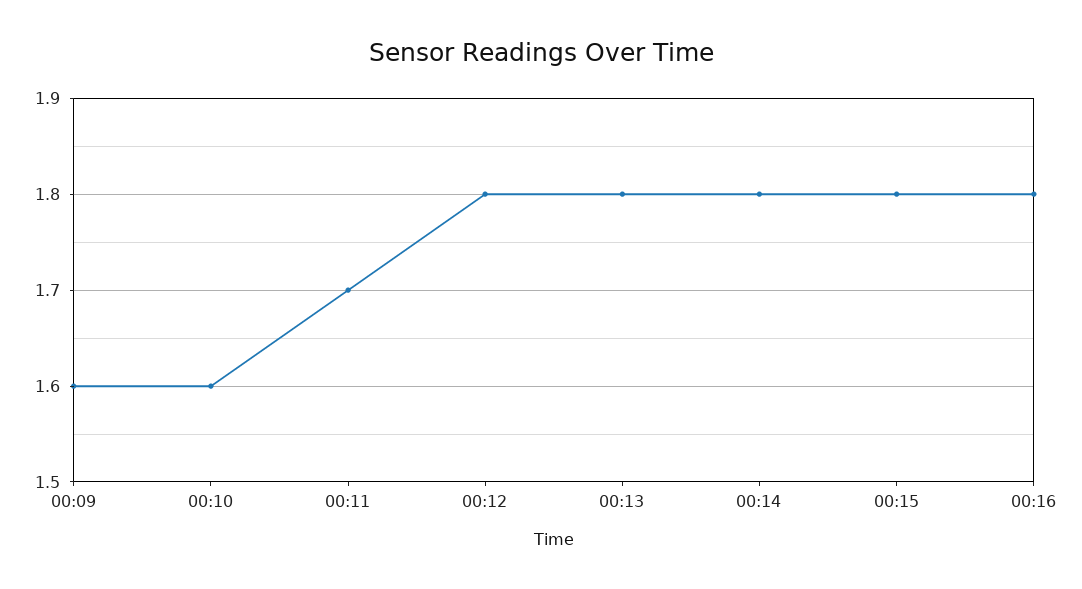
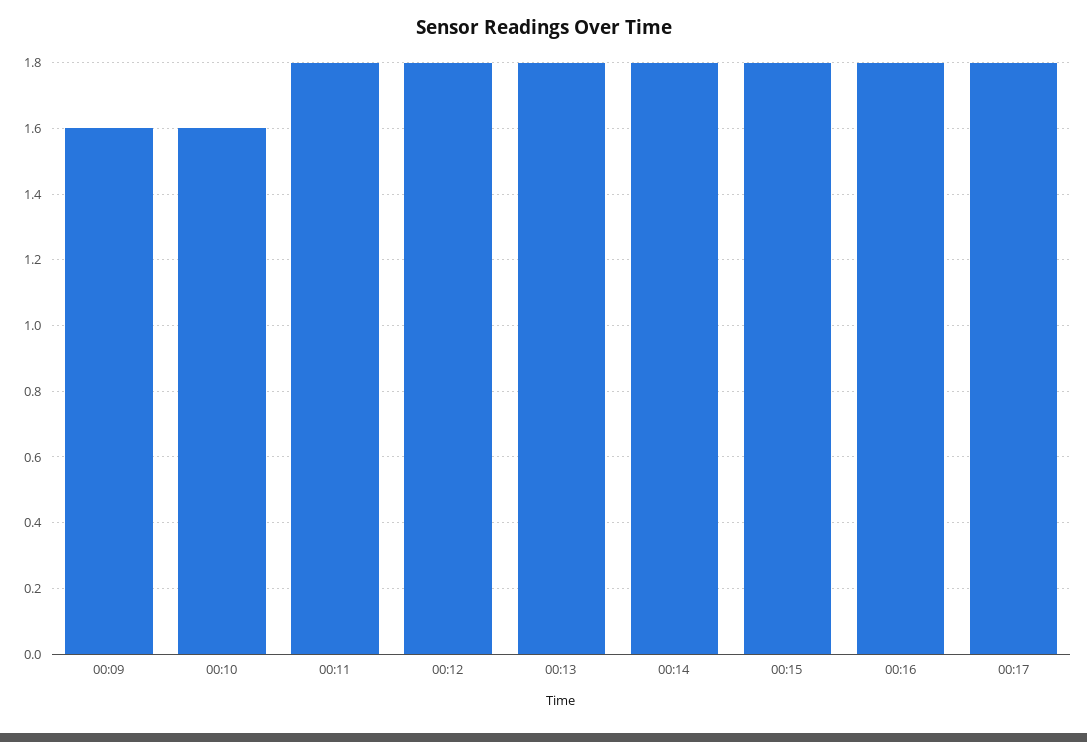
00:11: 1.7 -> 1.8
00:17: none -> 1.8

